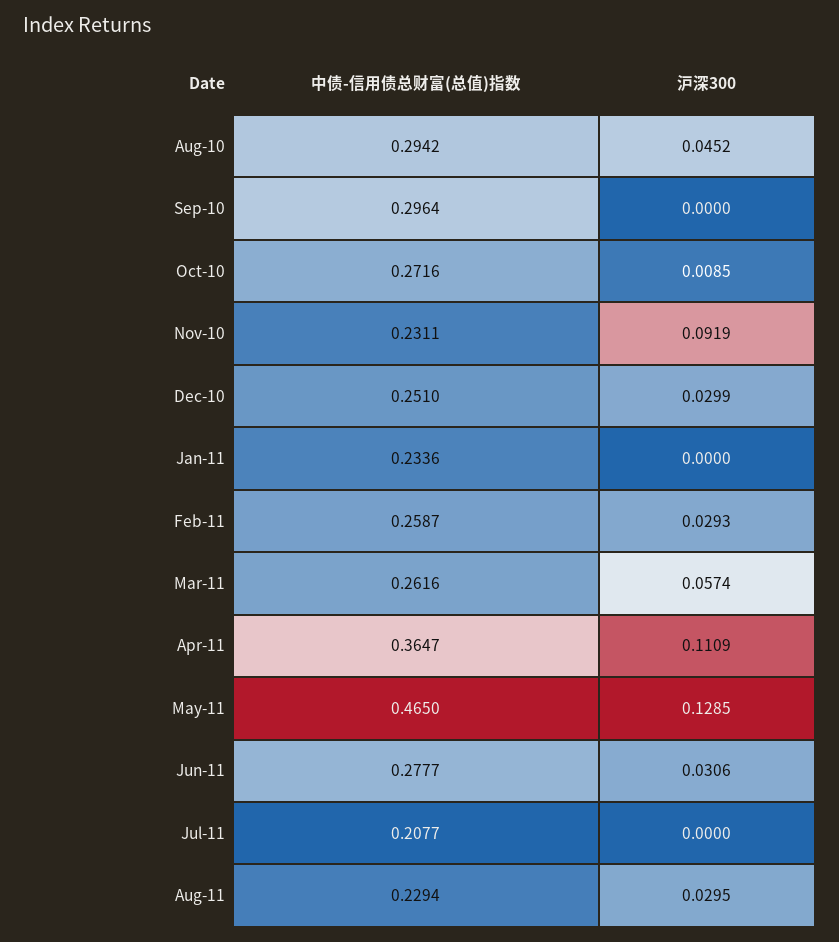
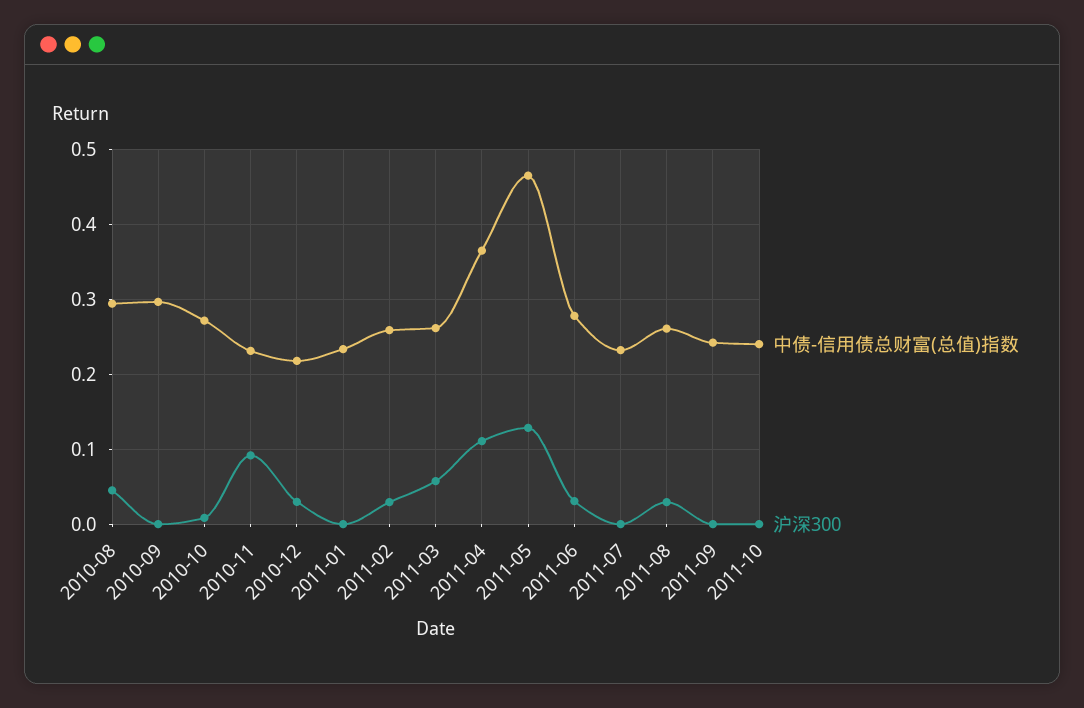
中债-信用债总财富(总值)指数, Dec-10: 0.251 -> 0.22
中债-信用债总财富(总值)指数, Jul-11: 0.2077 -> 0.23
中债-信用债总财富(总值)指数, Aug-11: 0.2294 -> 0.26
中债-信用债总财富(总值)指数, 2011-09: none -> 0.24
沪深300, 2011-09: none -> 0
中债-信用债总财富(总值)指数, 2011-10: none -> 0.24
沪深300, 2011-10: none -> 0

